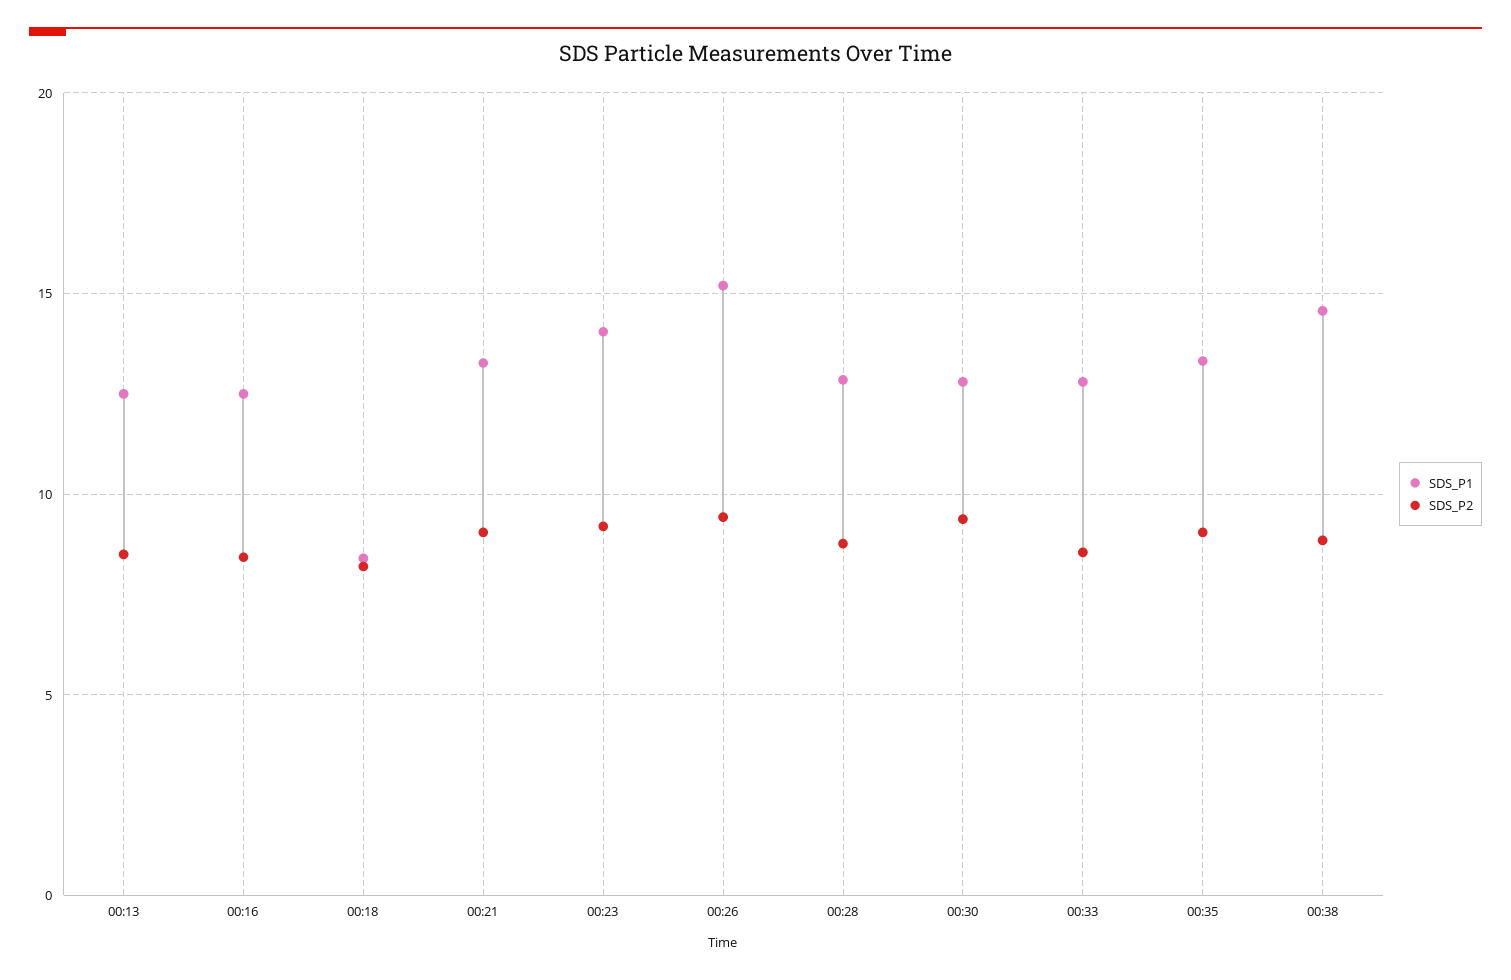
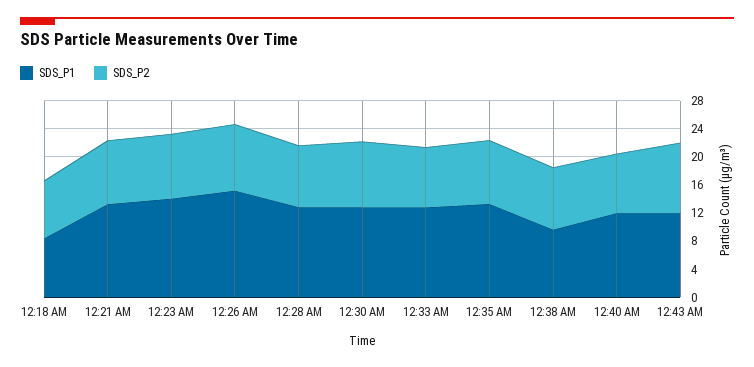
SDS_P1, 00:13: 12.5 -> none
SDS_P2, 00:13: 8.5 -> none
SDS_P1, 00:16: 12.5 -> none
SDS_P2, 00:16: 8.5 -> none
SDS_P1, 00:38: 14.5 -> 10
SDS_P1, 12:40 AM: none -> 12
SDS_P2, 12:40 AM: none -> 8
SDS_P1, 12:43 AM: none -> 12
SDS_P2, 12:43 AM: none -> 10

